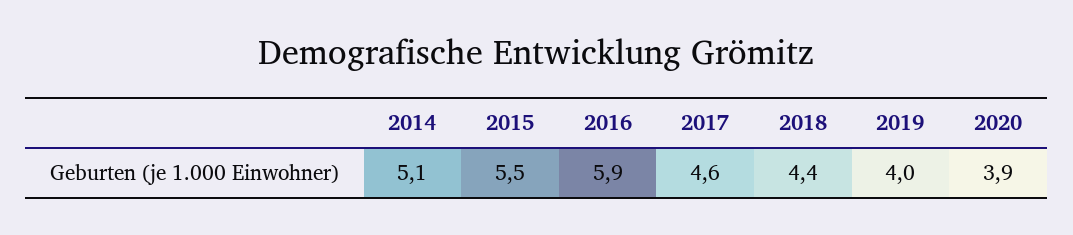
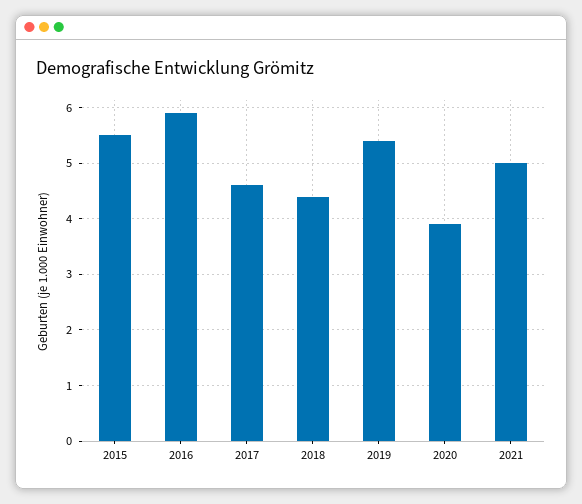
2014: 5.1 -> none
2019: 4 -> 5.5
2021: none -> 5

